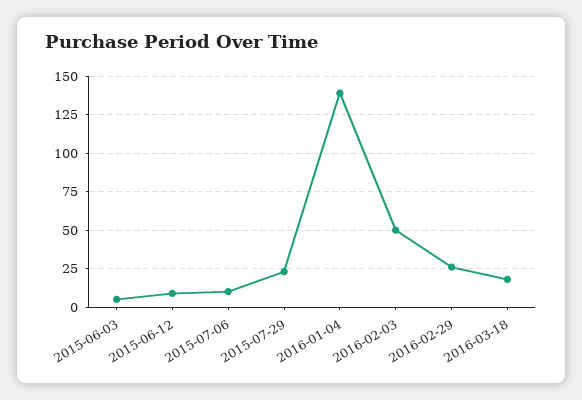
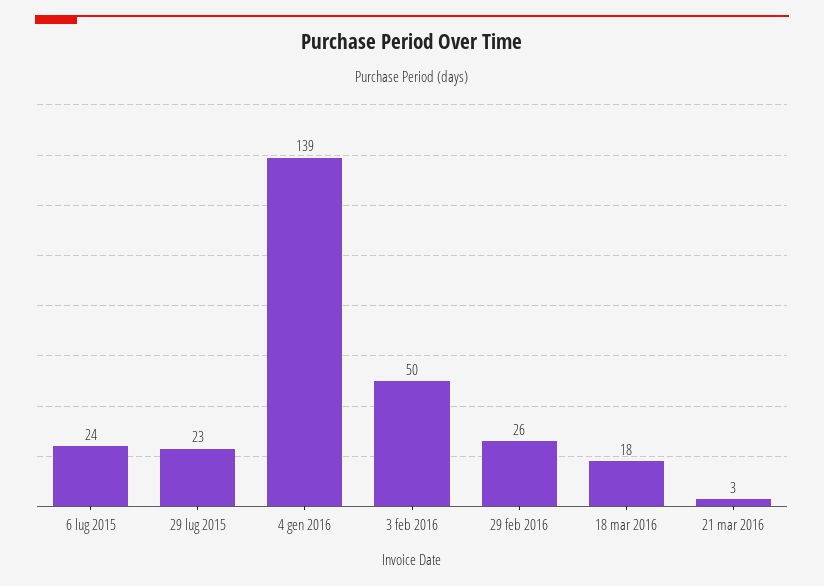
2015-06-03: 5 -> none
2015-06-12: 10 -> none
2015-07-06: 10 -> 24
21 mar 2016: none -> 3

